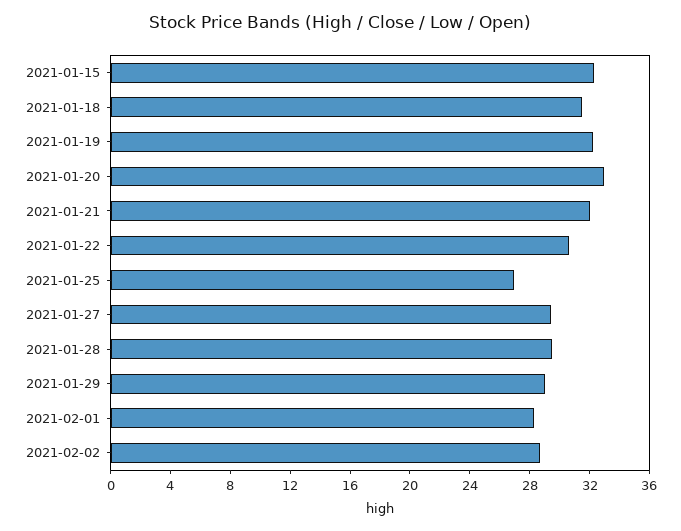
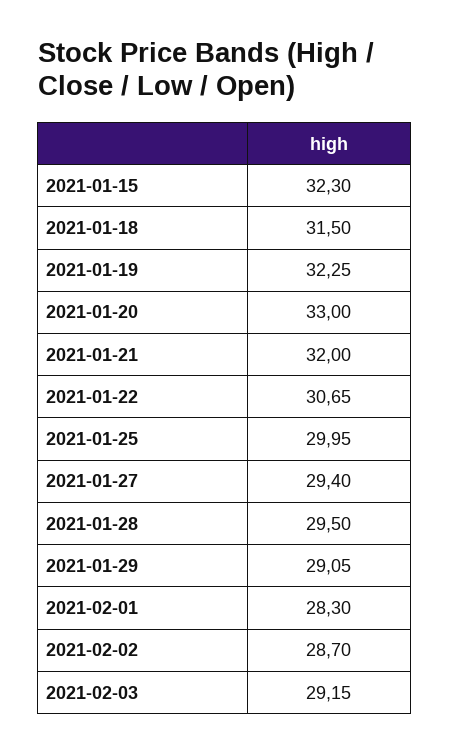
2021-01-25: 27 -> 29.95
2021-02-03: none -> 29.15

